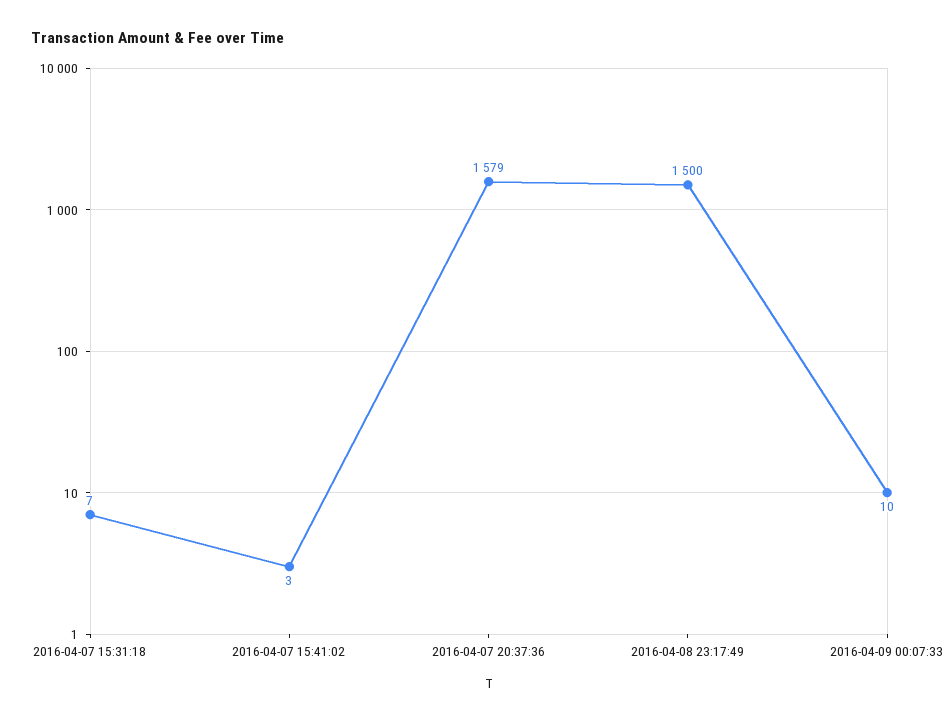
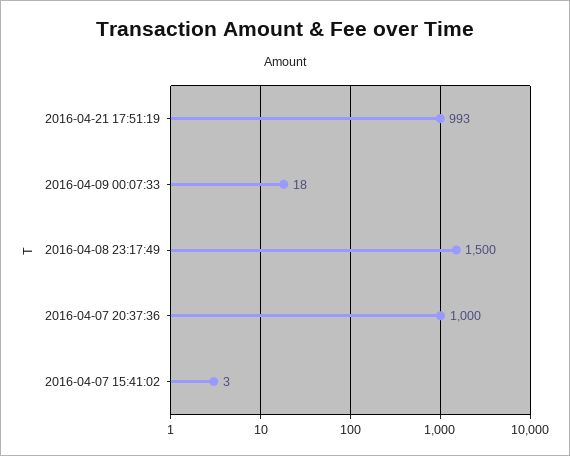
2016-04-07 15:31:18: 7 -> none
2016-04-07 20:37:36: 1579 -> 1000
2016-04-09 00:07:33: 10 -> 18
2016-04-21 17:51:19: none -> 993

